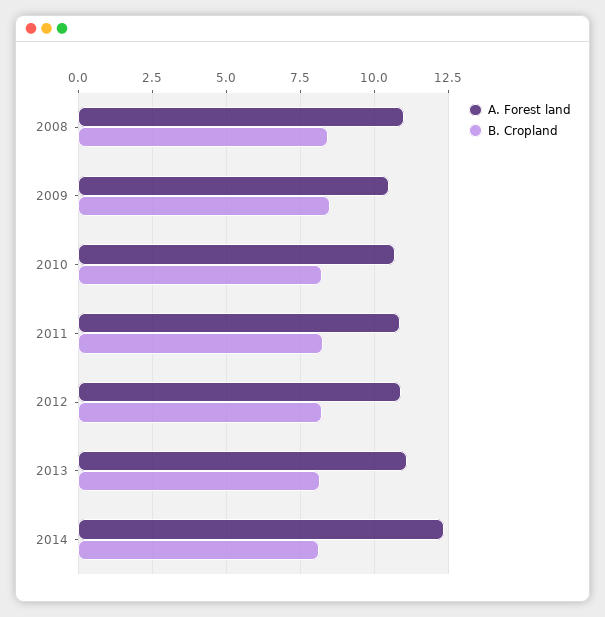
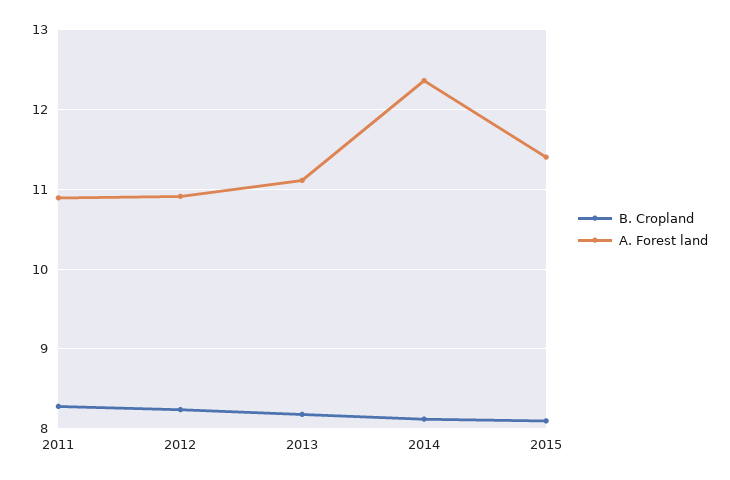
A. Forest land, 2008: 11 -> none
B. Cropland, 2008: 8.5 -> none
A. Forest land, 2009: 10.5 -> none
B. Cropland, 2009: 8.5 -> none
A. Forest land, 2010: 10.75 -> none
B. Cropland, 2010: 8.25 -> none
B. Cropland, 2015: none -> 8.1
A. Forest land, 2015: none -> 11.4

